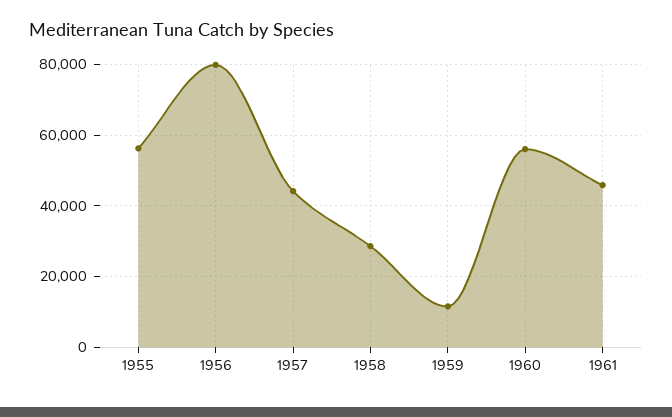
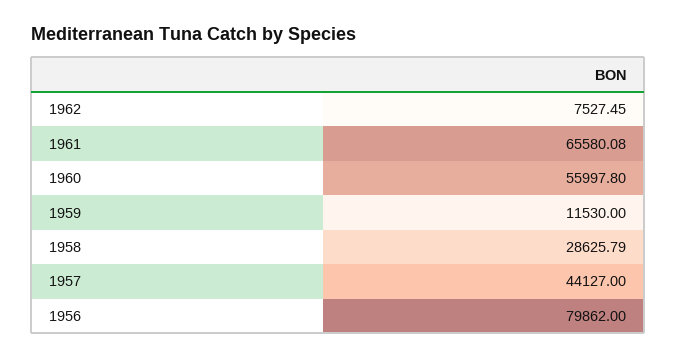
1955: 56000 -> none
1961: 46000 -> 65580.08
1962: none -> 7527.45

